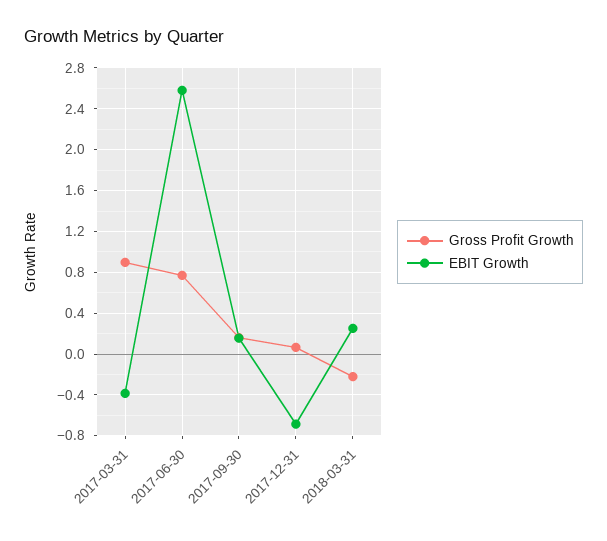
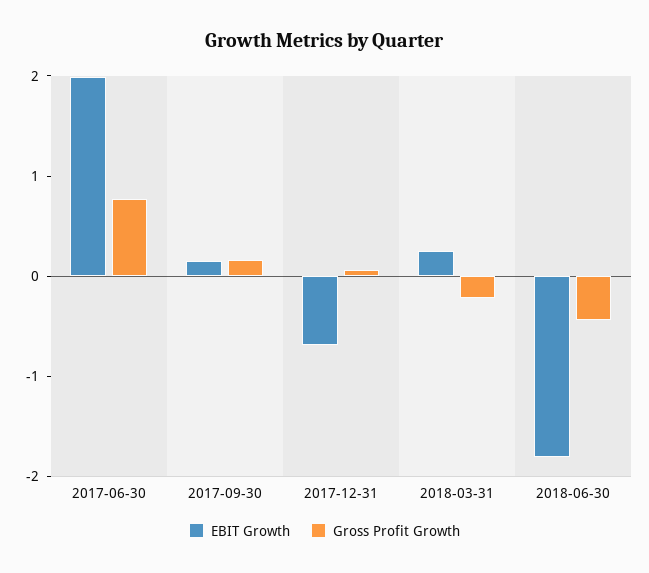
Gross Profit Growth, 2017-03-31: 0.9 -> none
EBIT Growth, 2017-03-31: -0.4 -> none
EBIT Growth, 2017-06-30: 2.6 -> 2
EBIT Growth, 2018-06-30: none -> -1.8
Gross Profit Growth, 2018-06-30: none -> -0.4

